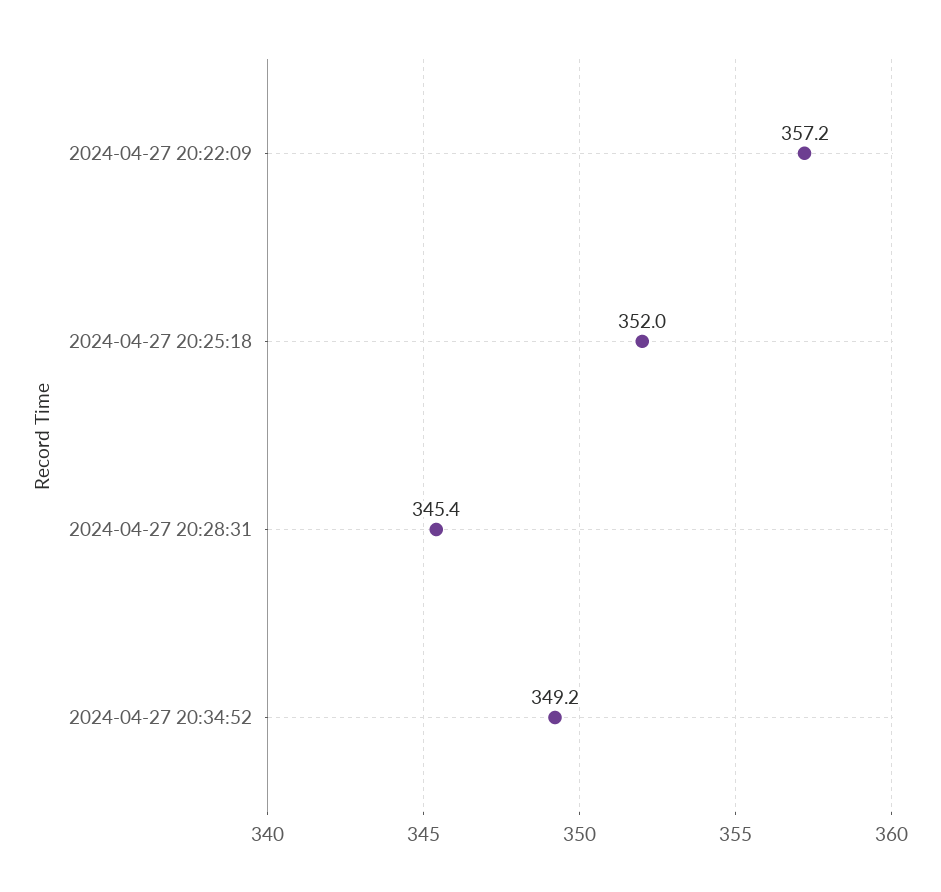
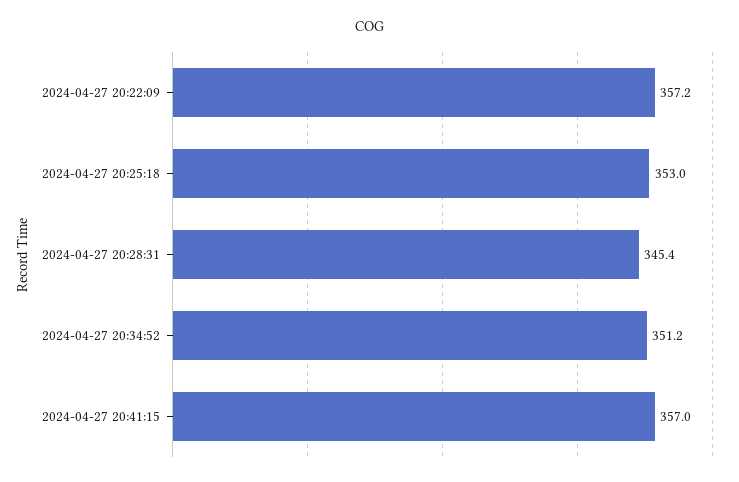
2024-04-27 20:25:18: 352 -> 353
2024-04-27 20:34:52: 349.2 -> 351.2
2024-04-27 20:41:15: none -> 357

